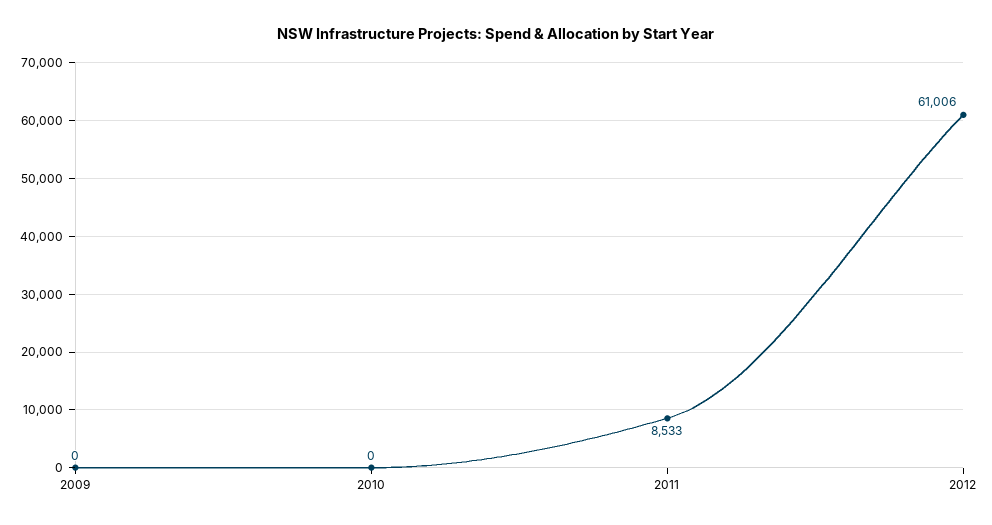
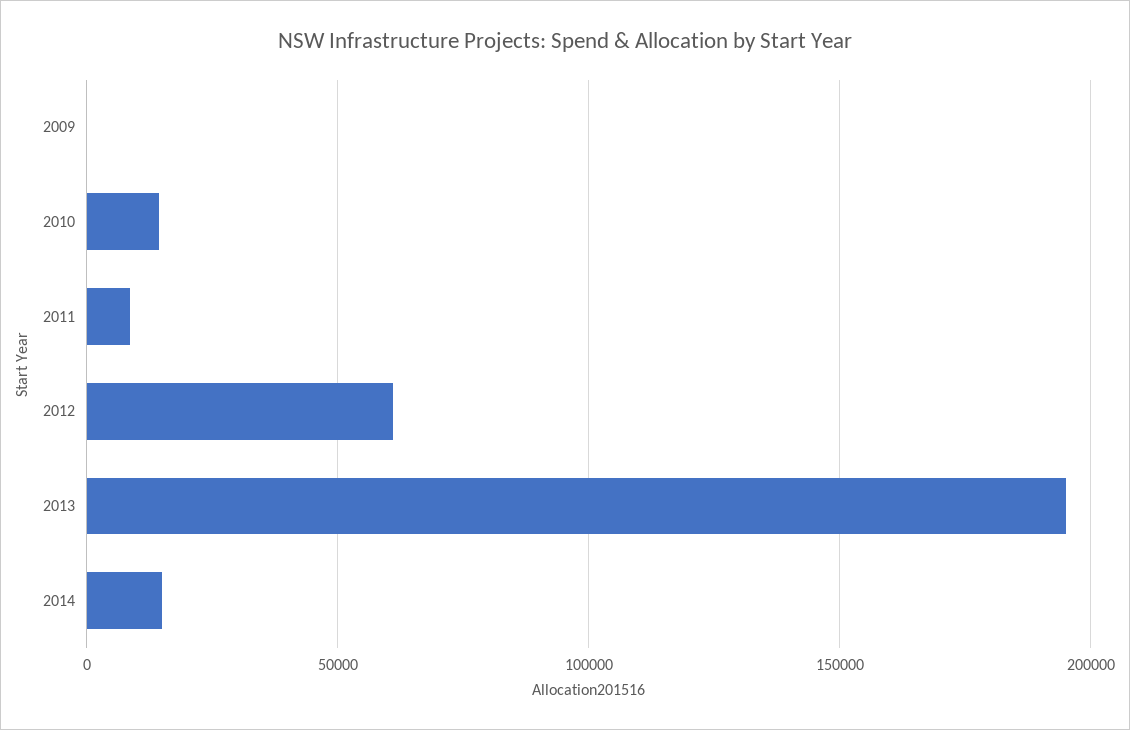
2010: 0 -> 15000
2013: none -> 195000
2014: none -> 15000

